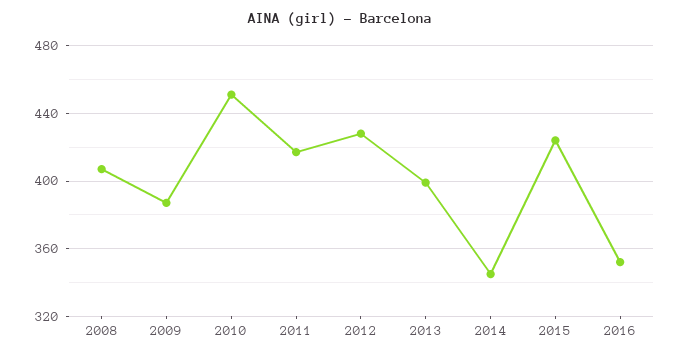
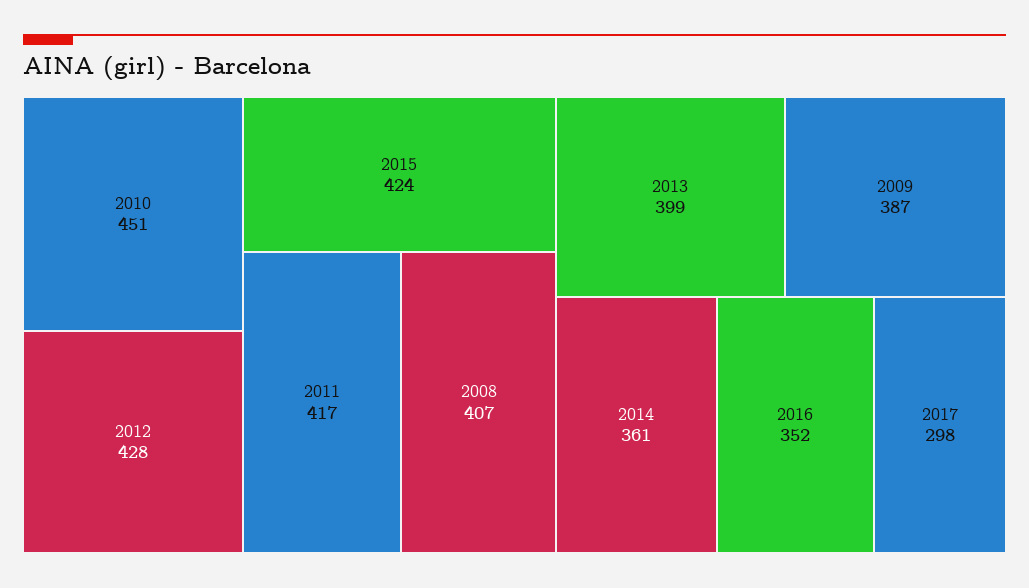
2014: 345 -> 361
2017: none -> 298

